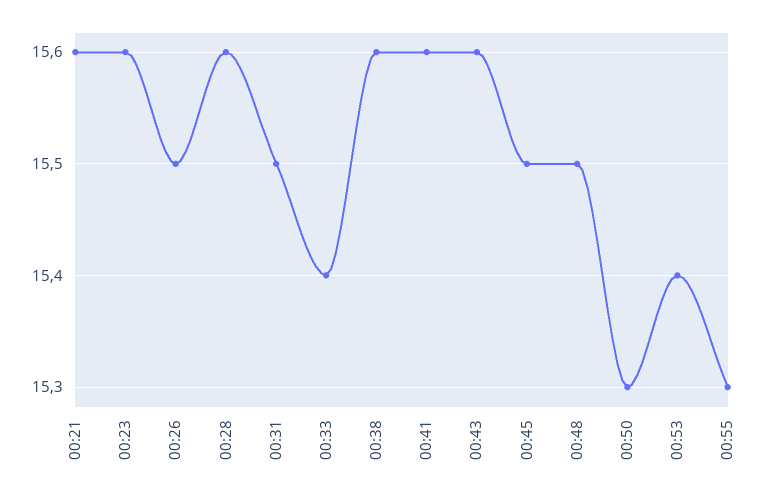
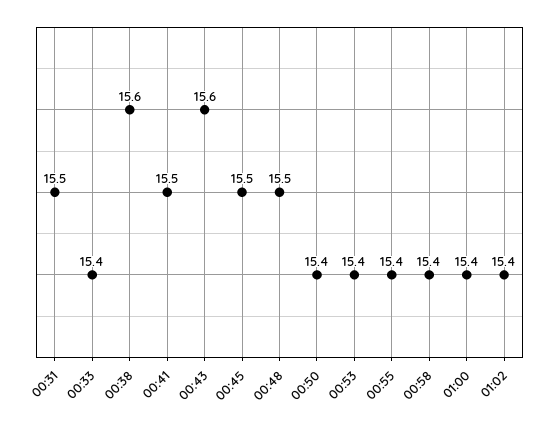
00:21: 15.6 -> none
00:23: 15.6 -> none
00:26: 15.5 -> none
00:28: 15.6 -> none
00:41: 15.6 -> 15.5
00:50: 15.3 -> 15.4
00:55: 15.3 -> 15.4
00:58: none -> 15.4
01:00: none -> 15.4
01:02: none -> 15.4

